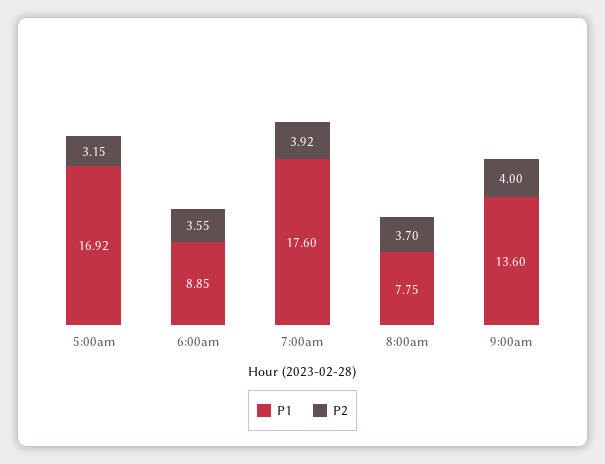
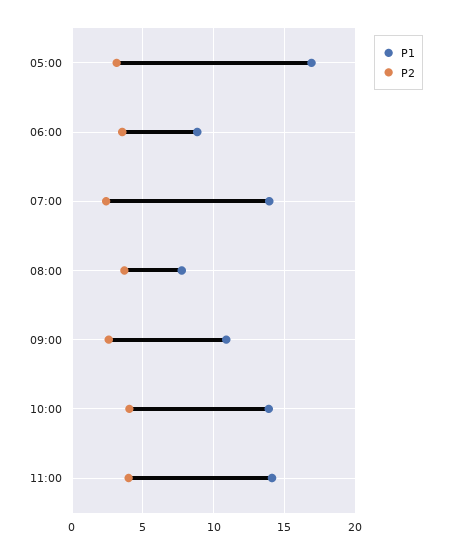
P1, 7:00am: 17.6 -> 14
P2, 7:00am: 3.92 -> 2.5
P1, 9:00am: 13.6 -> 11
P2, 9:00am: 4 -> 2.5
P1, 10:00: none -> 14
P2, 10:00: none -> 4
P1, 11:00: none -> 14
P2, 11:00: none -> 4

